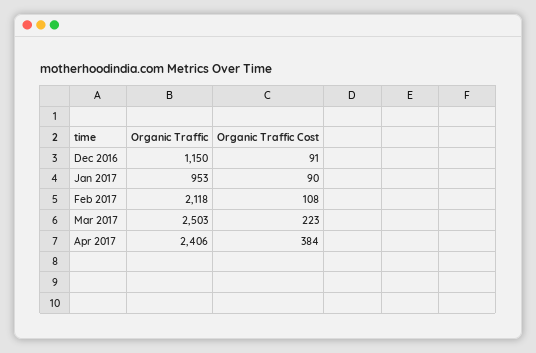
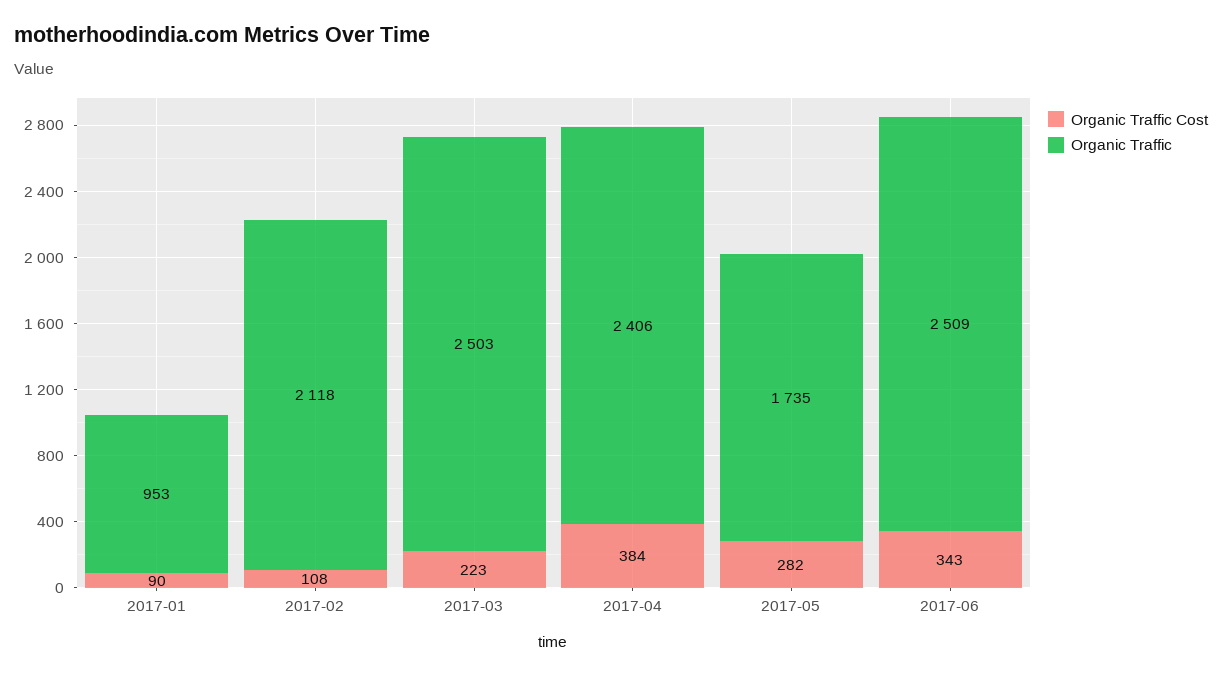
Organic Traffic, Dec 2016: 1150 -> none
Organic Traffic Cost, Dec 2016: 91 -> none
Organic Traffic Cost, 2017-05: none -> 282
Organic Traffic, 2017-05: none -> 1735
Organic Traffic Cost, 2017-06: none -> 343
Organic Traffic, 2017-06: none -> 2509

